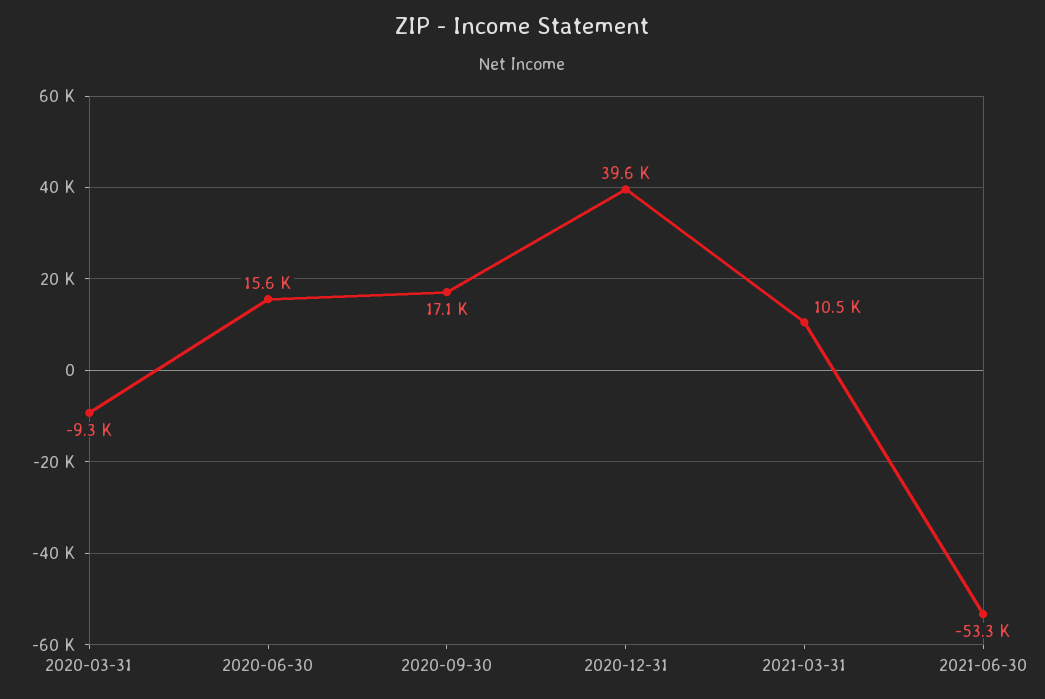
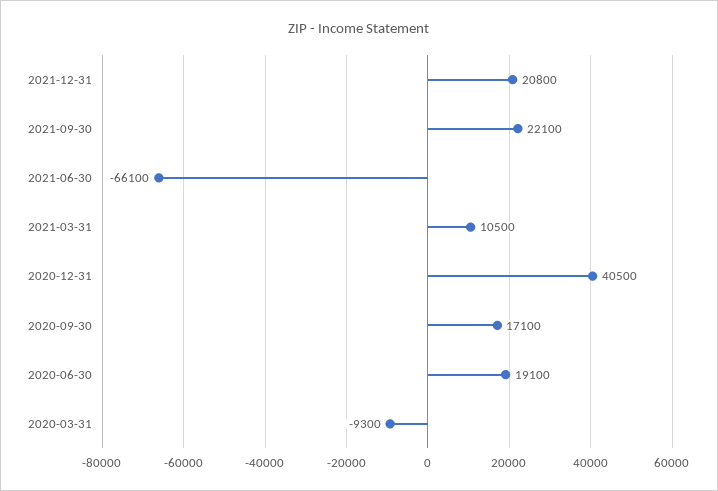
2020-06-30: 15600 -> 19100
2020-12-31: 39600 -> 40500
2021-06-30: -53300 -> -66100
2021-12-31: none -> 20800
2021-09-30: none -> 22100

